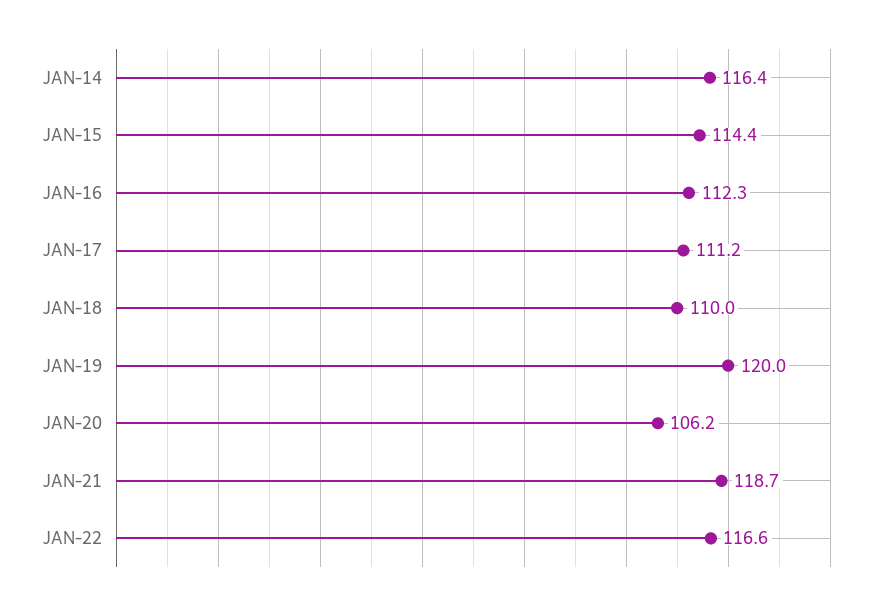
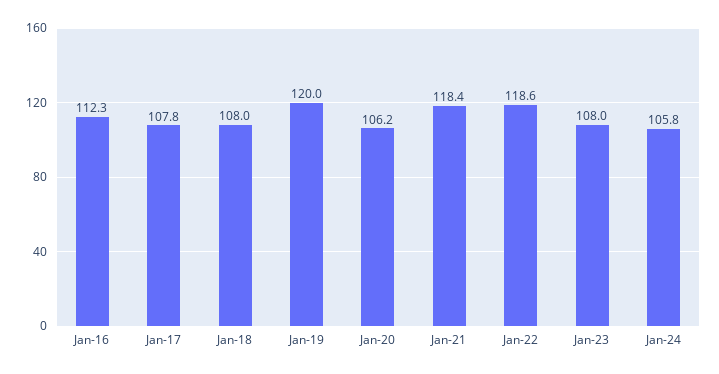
JAN-14: 116.4 -> none
JAN-15: 114.4 -> none
JAN-17: 111.2 -> 107.8
JAN-18: 110 -> 108
JAN-21: 118.7 -> 118.4
JAN-22: 116.6 -> 118.6
Jan-23: none -> 108
Jan-24: none -> 105.8

